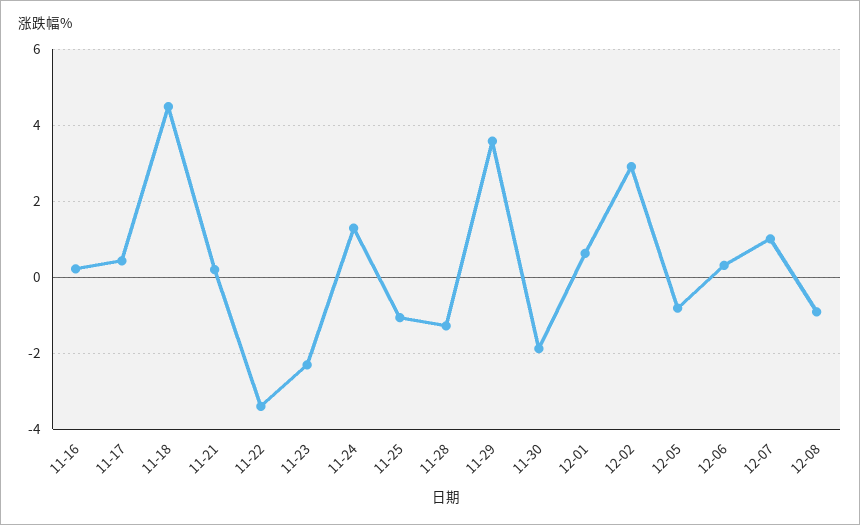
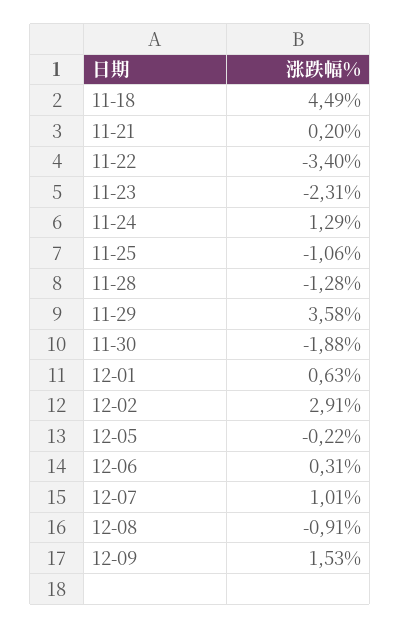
11-16: 0.2 -> none
11-17: 0.4 -> none
12-05: -0.8 -> -0.22
12-09: none -> 1.53

